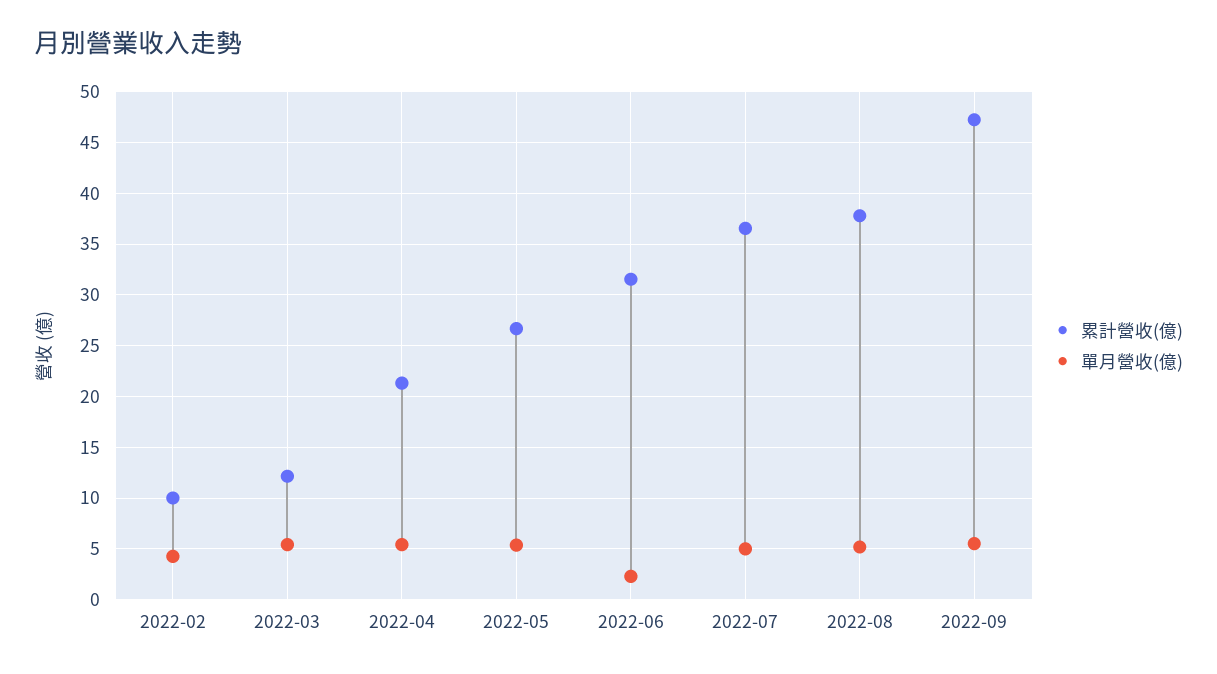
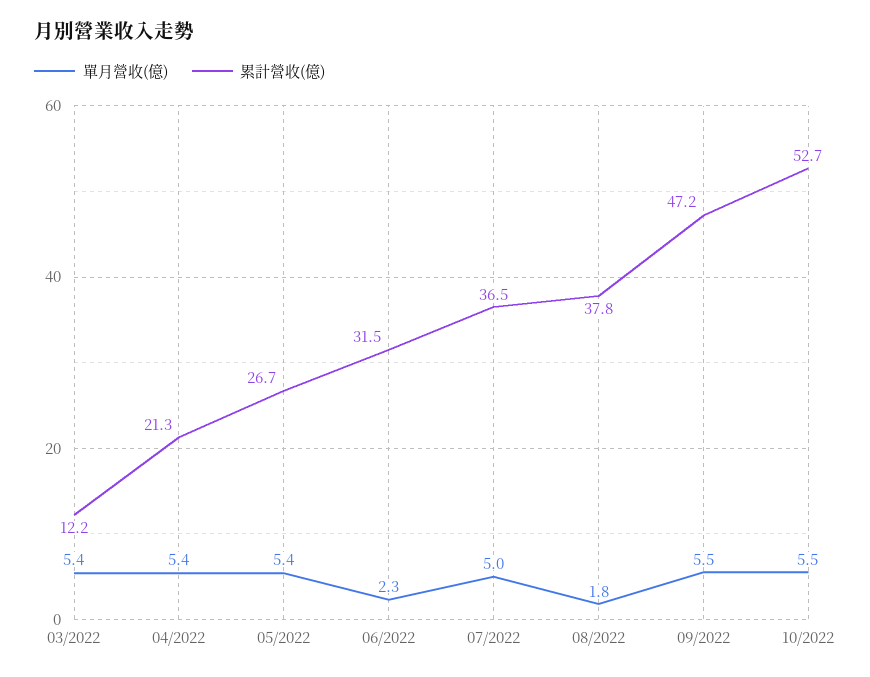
累計營收(億), 2022-02: 10 -> none
單月營收(億), 2022-02: 4 -> none
單月營收(億), 2022-08: 5 -> 1.8
單月營收(億), 10/2022: none -> 5.5
累計營收(億), 10/2022: none -> 52.7

